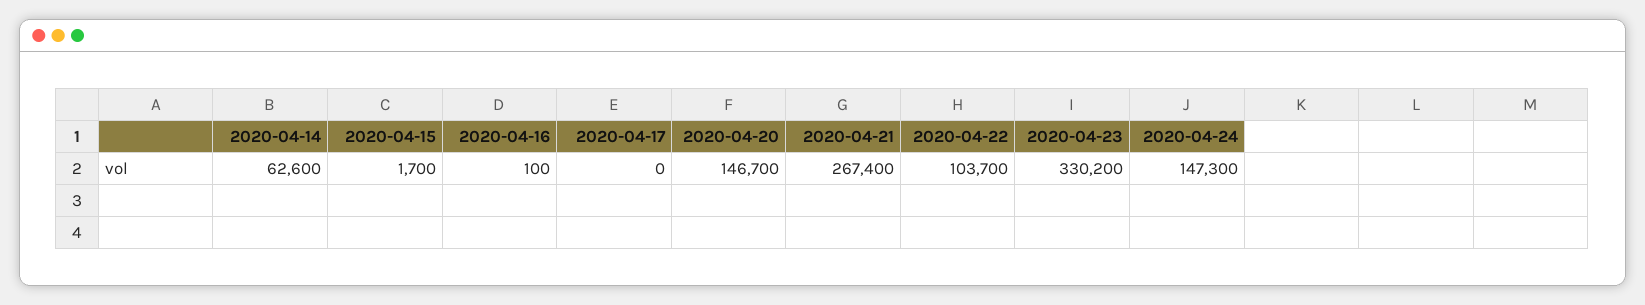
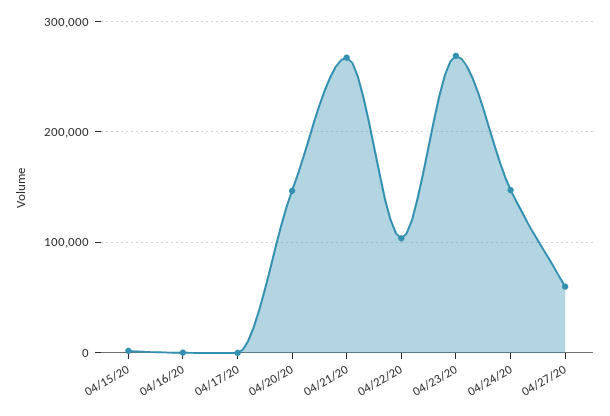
2020-04-14: 62600 -> none
2020-04-23: 330200 -> 270000
04/27/20: none -> 60000

